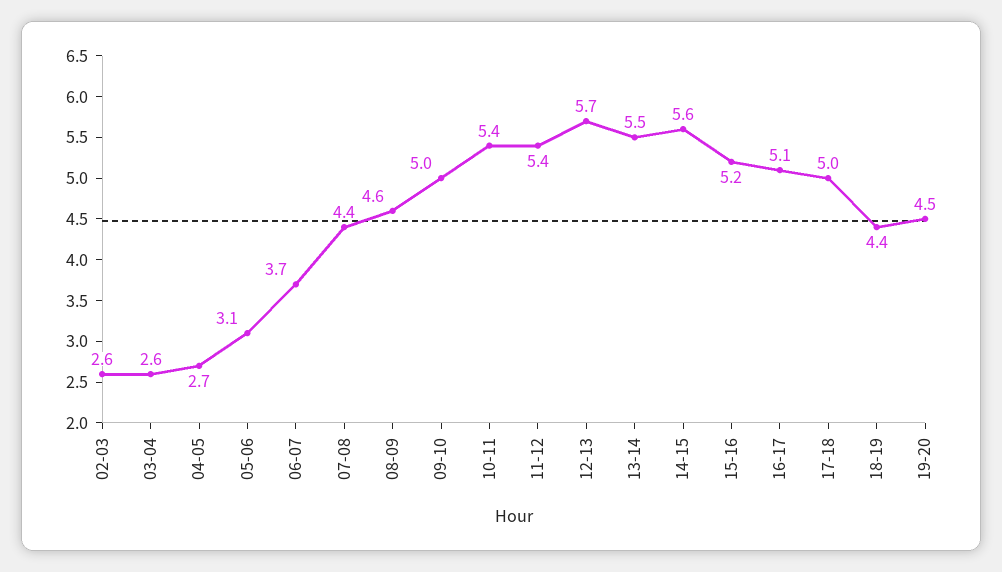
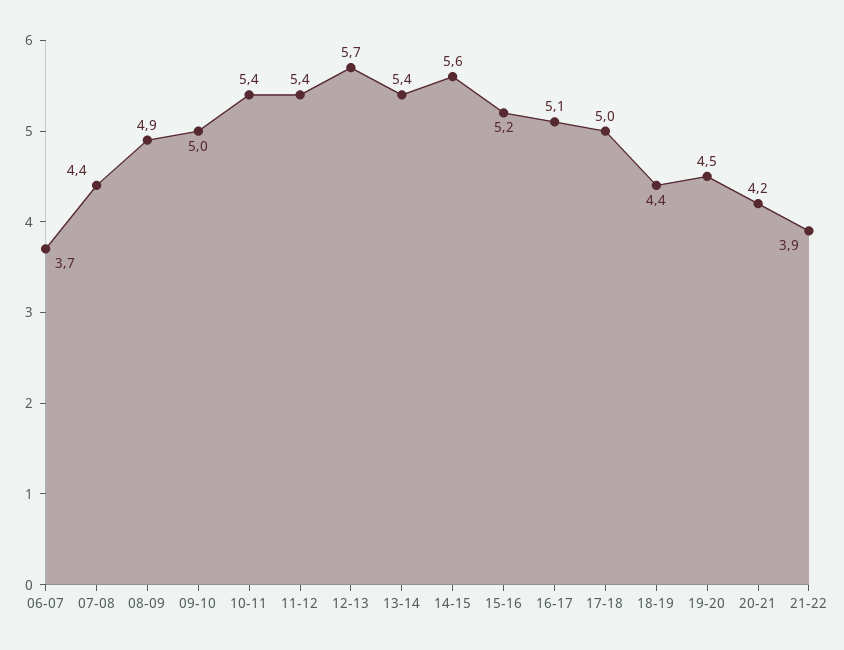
02-03: 2.6 -> none
03-04: 2.6 -> none
04-05: 2.7 -> none
05-06: 3.1 -> none
08-09: 4.6 -> 4.9
13-14: 5.5 -> 5.4
20-21: none -> 4.2
21-22: none -> 3.9

